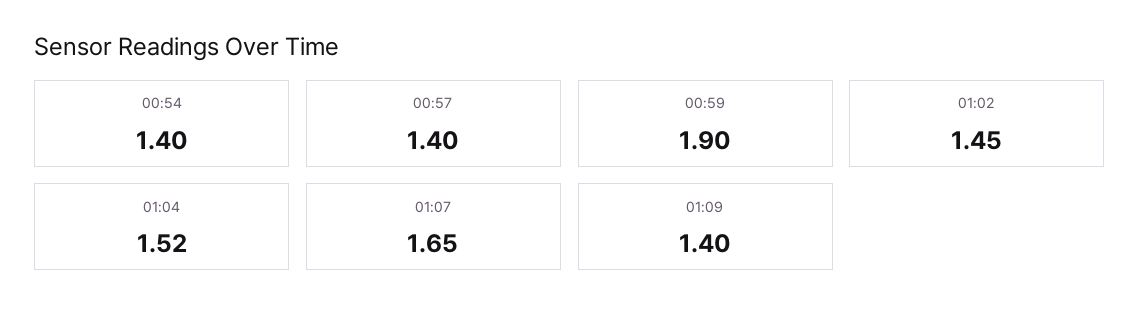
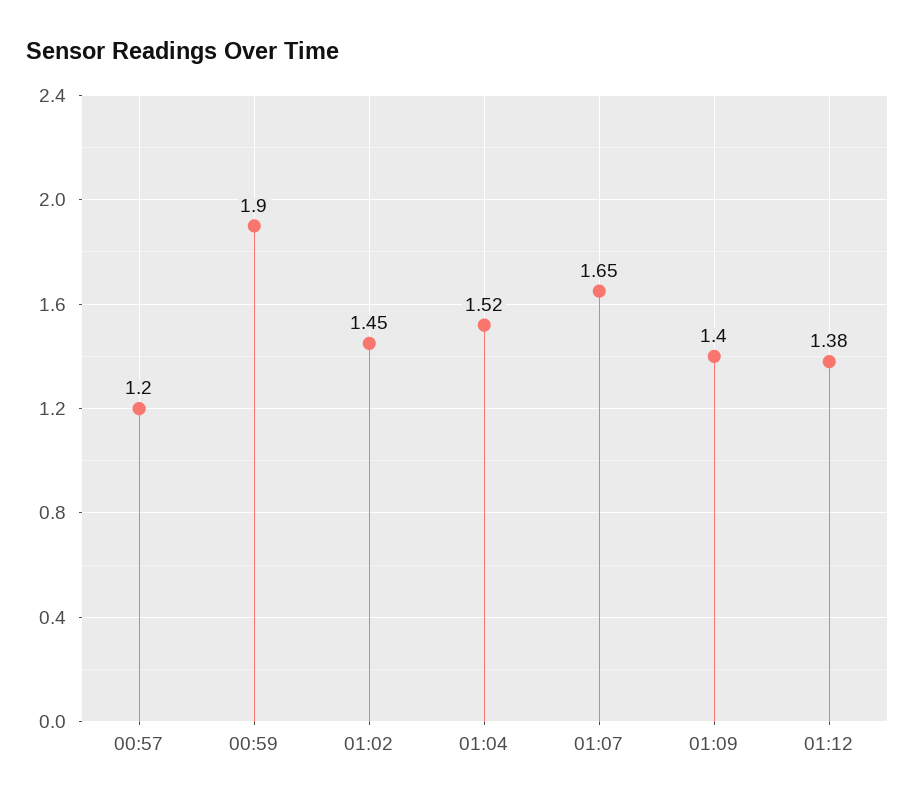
00:54: 1.4 -> none
00:57: 1.4 -> 1.2
01:12: none -> 1.38

